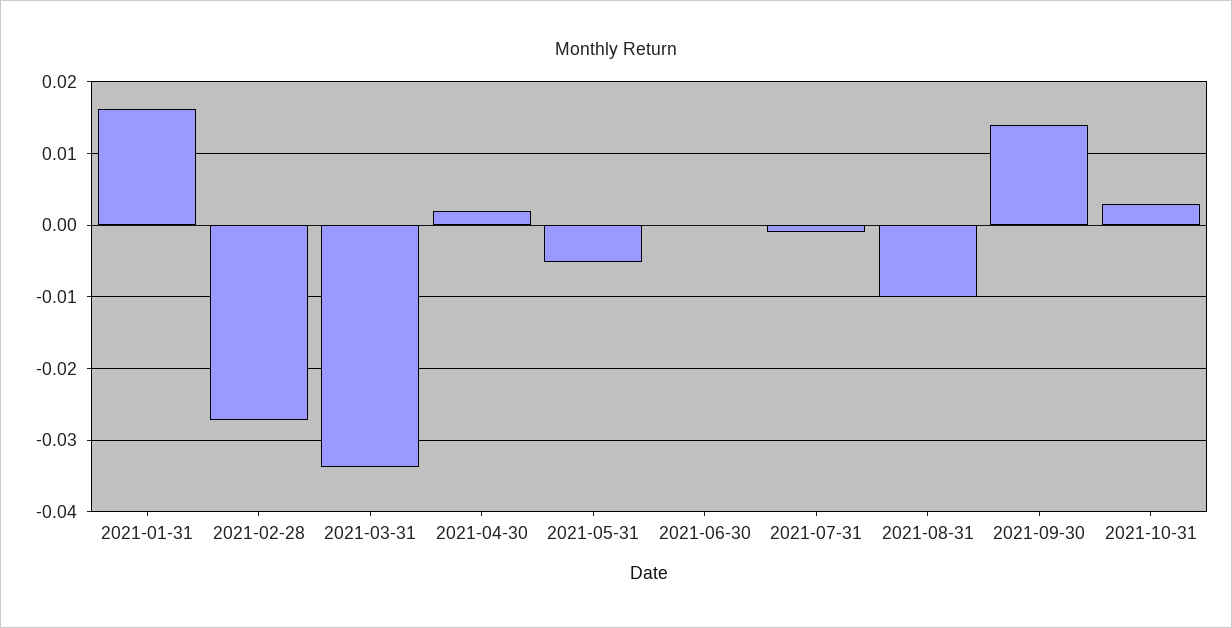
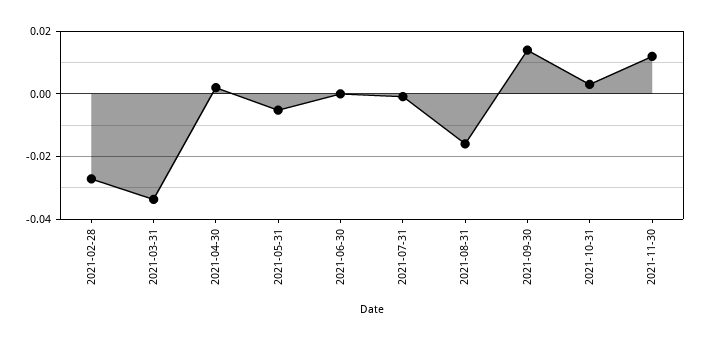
2021-01-31: 0.016 -> none
2021-08-31: -0.01 -> -0.016
2021-11-30: none -> 0.012

